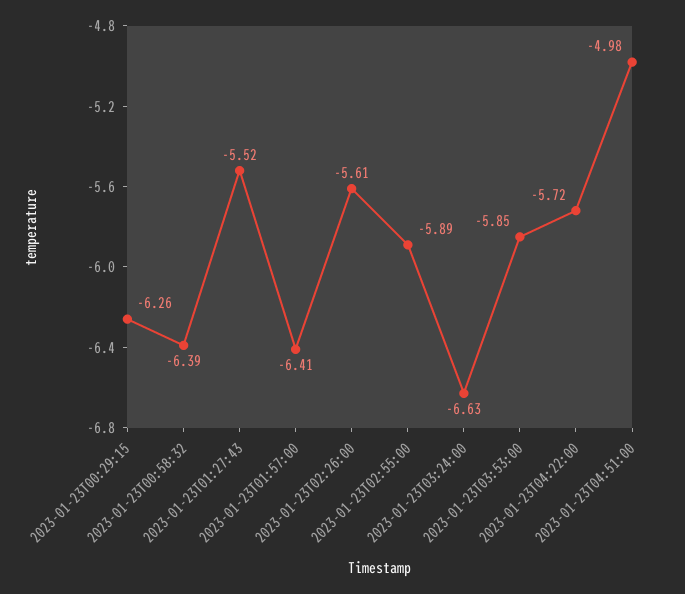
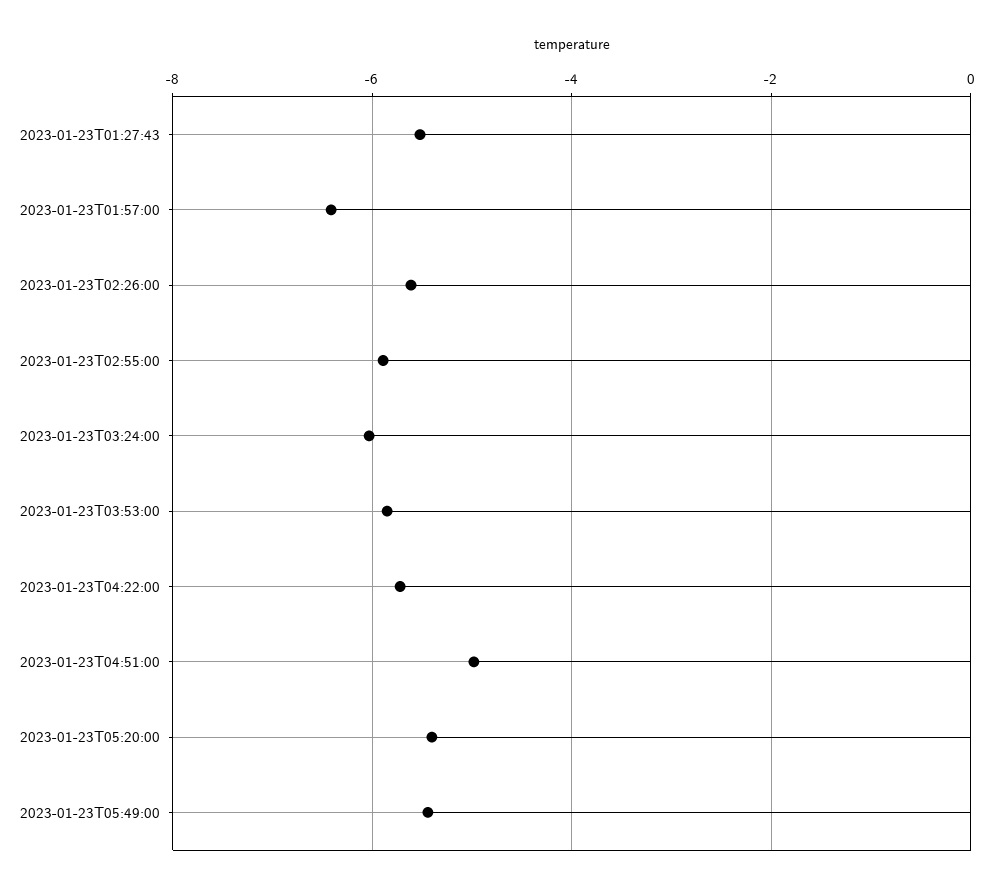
2023-01-23T00:29:15: -6.26 -> none
2023-01-23T00:58:32: -6.39 -> none
2023-01-23T03:24:00: -6.63 -> -6
2023-01-23T05:20:00: none -> -5.4
2023-01-23T05:49:00: none -> -5.4

